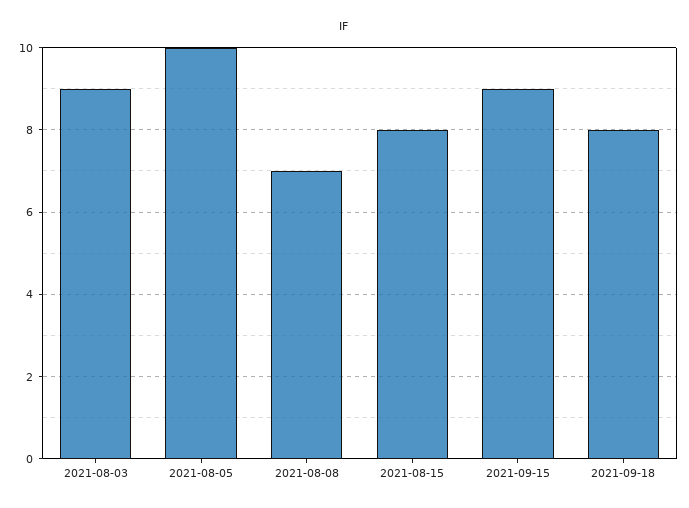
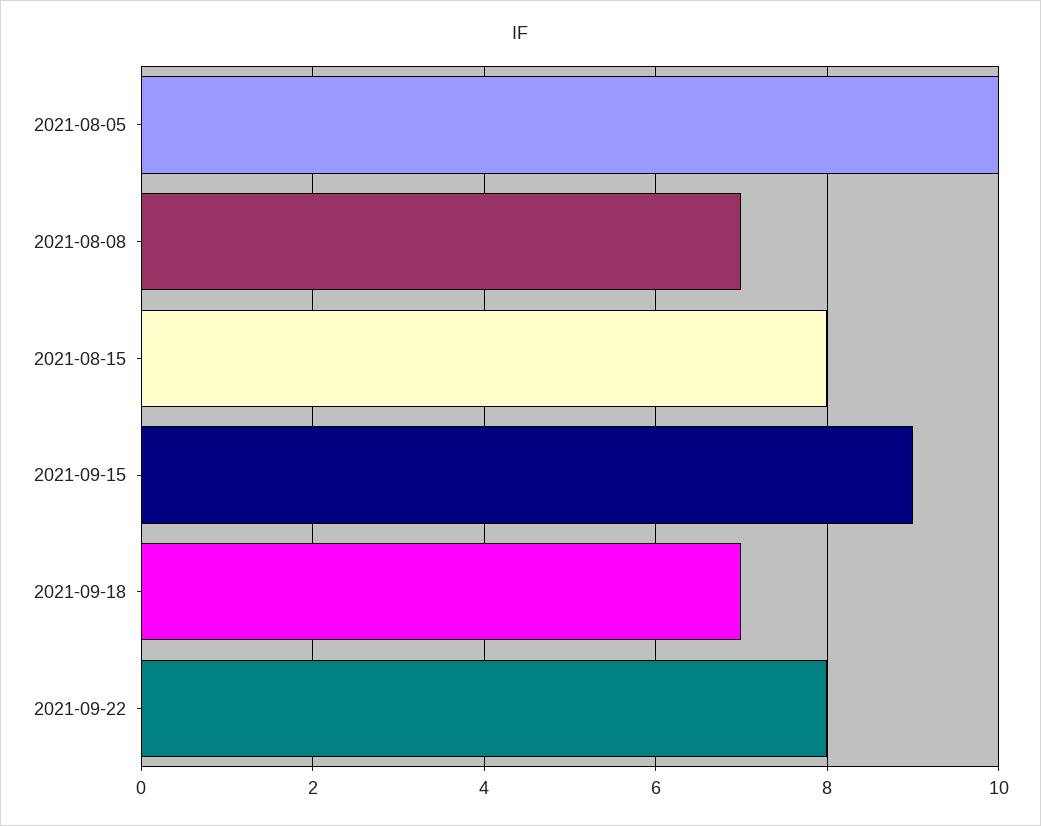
2021-08-03: 9 -> none
2021-09-18: 8 -> 7
2021-09-22: none -> 8

